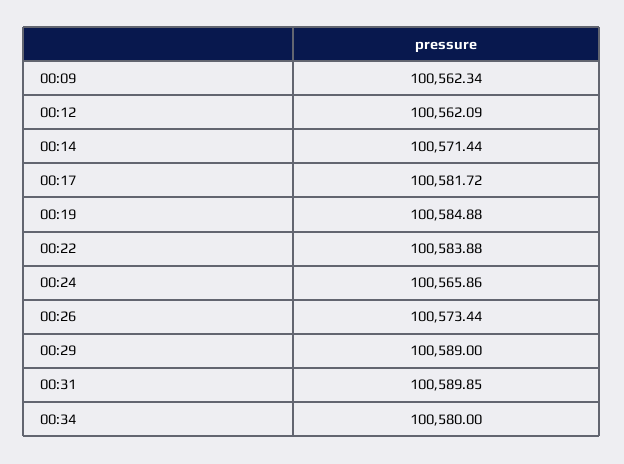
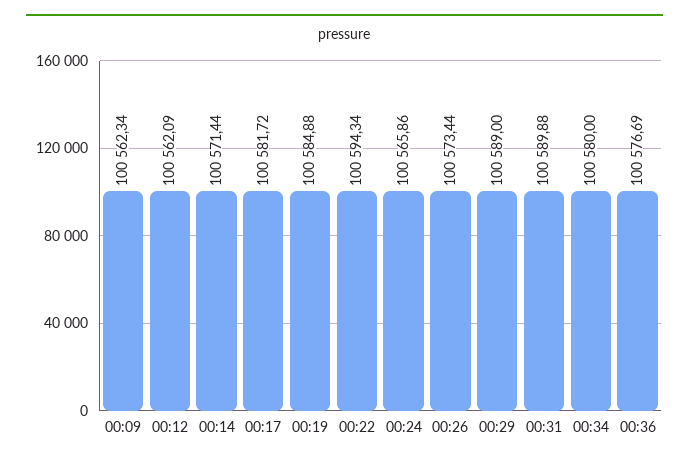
00:22: 100583.88 -> 100594.34
00:31: 100589.85 -> 100589.88
00:36: none -> 100576.69

